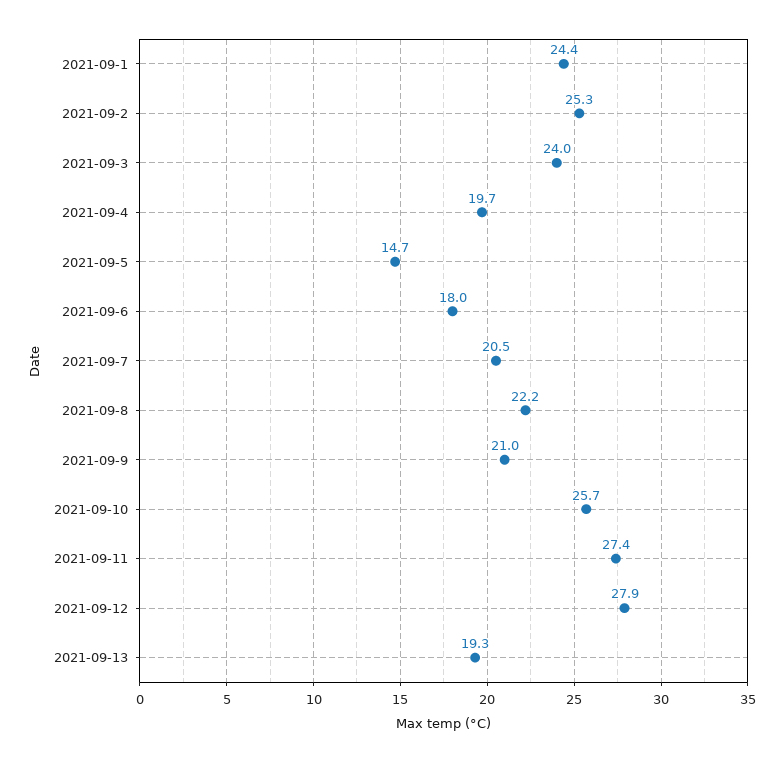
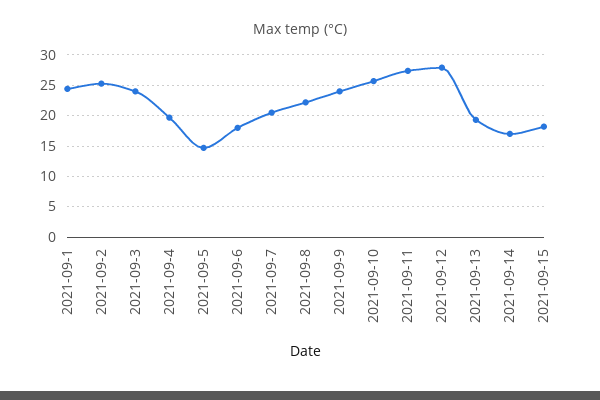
2021-09-9: 21 -> 24
2021-09-14: none -> 17
2021-09-15: none -> 18

